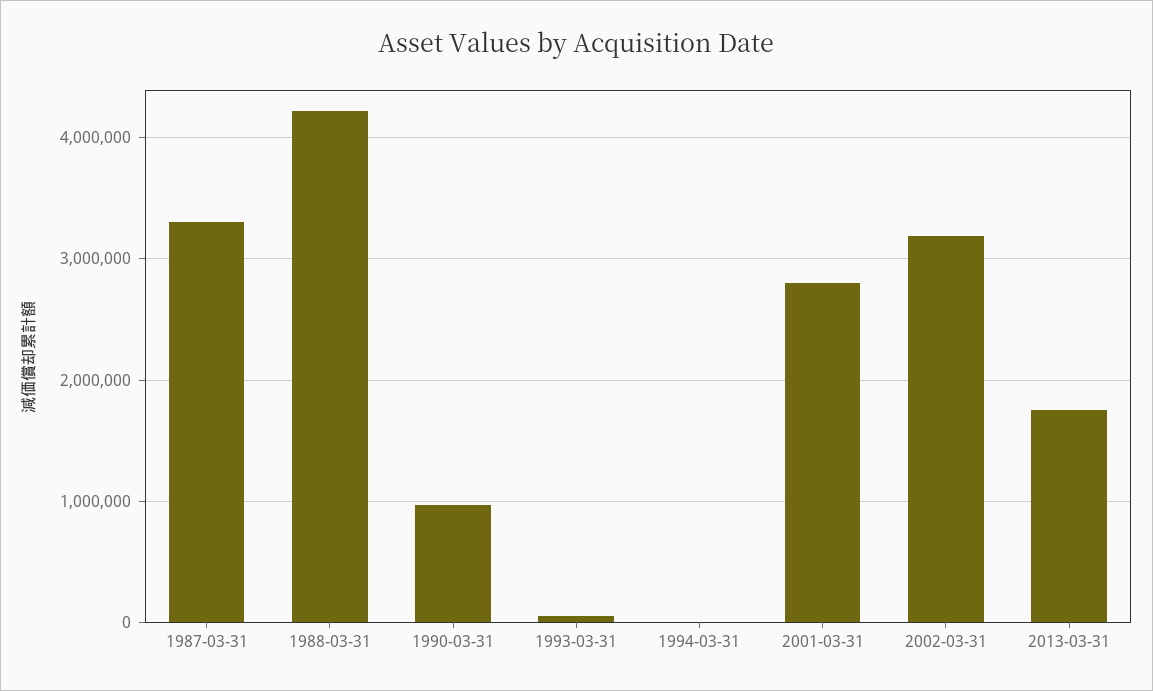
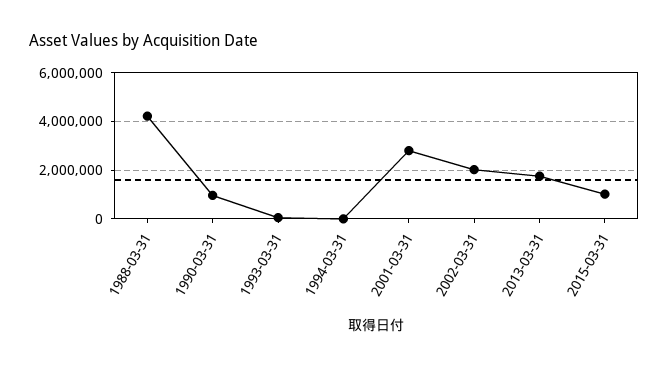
1987-03-31: 3300000 -> none
2002-03-31: 3200000 -> 2000000
2015-03-31: none -> 1000000

